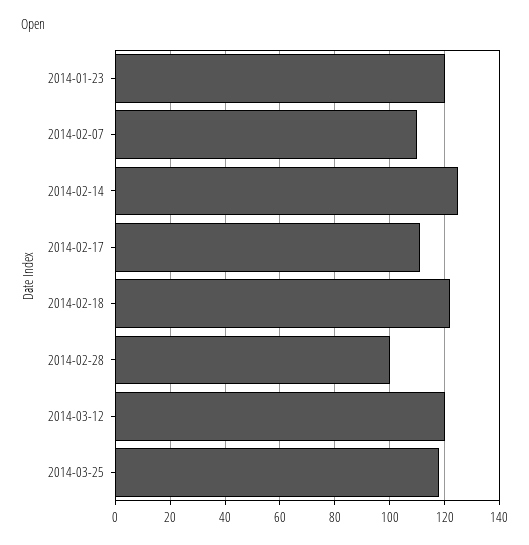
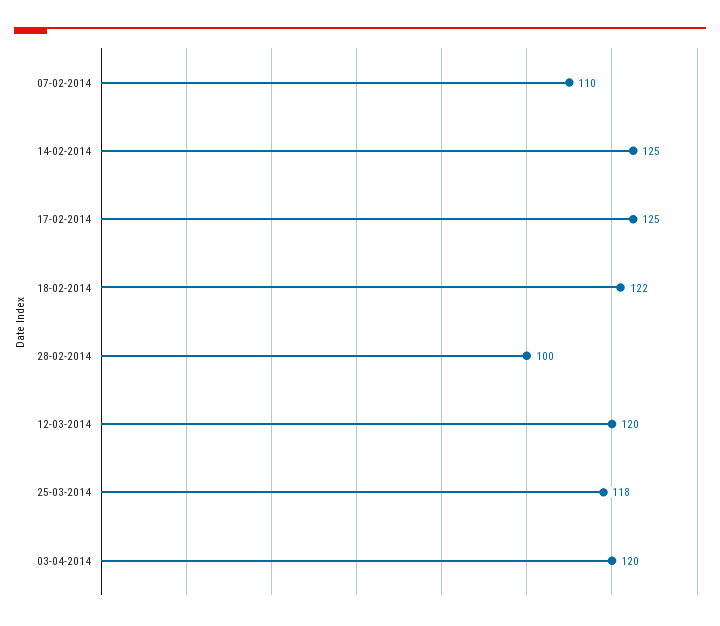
2014-01-23: 120 -> none
2014-02-17: 110 -> 125
03-04-2014: none -> 120

